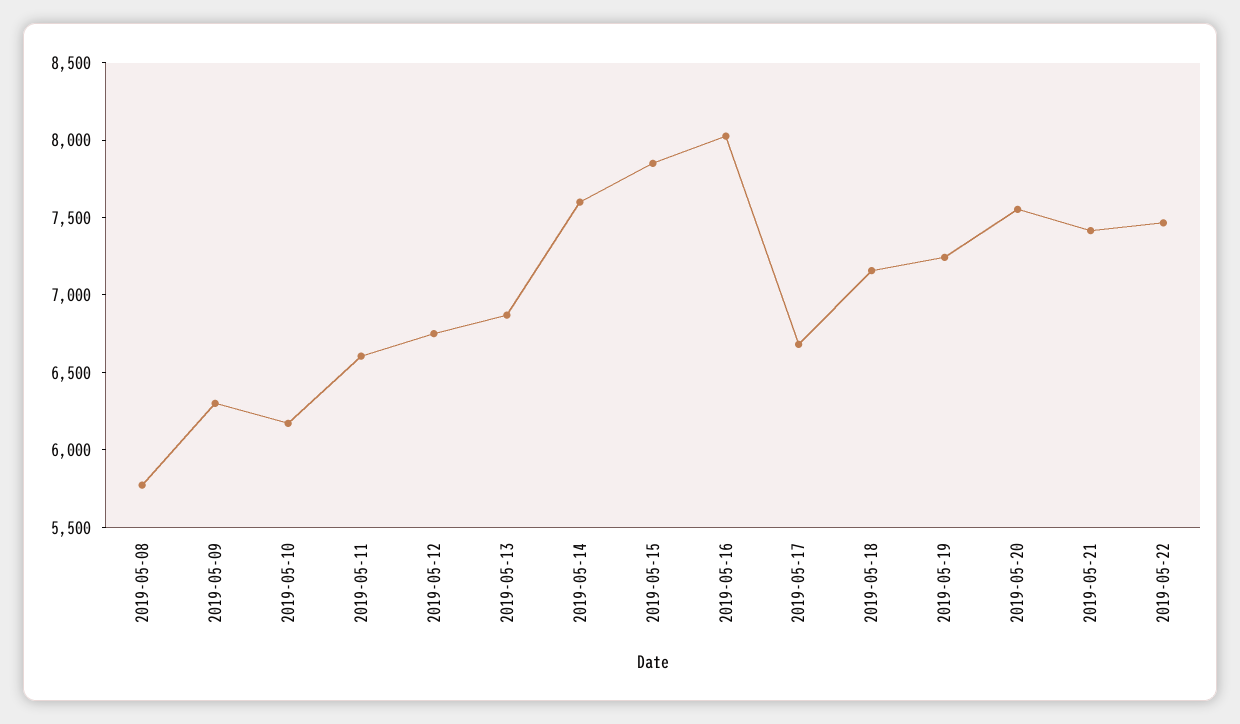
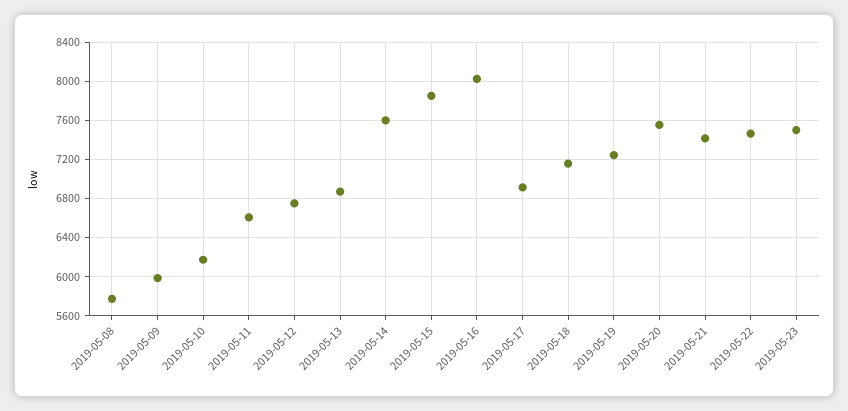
2019-05-09: 6300 -> 6000
2019-05-17: 6700 -> 6900
2019-05-23: none -> 7500

